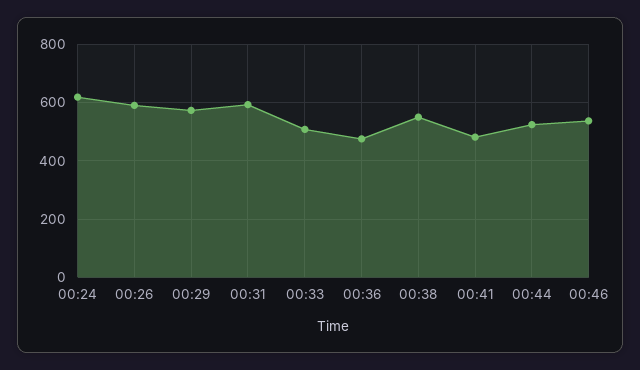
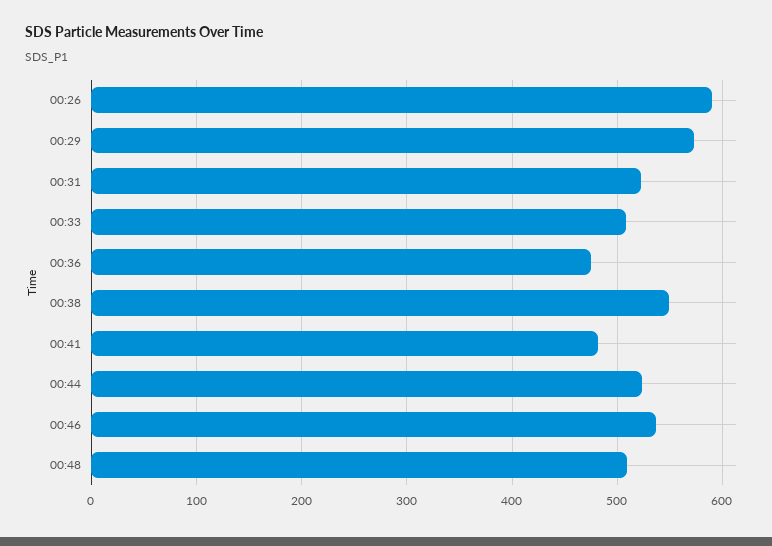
00:24: 625 -> none
00:31: 600 -> 520
00:48: none -> 510

